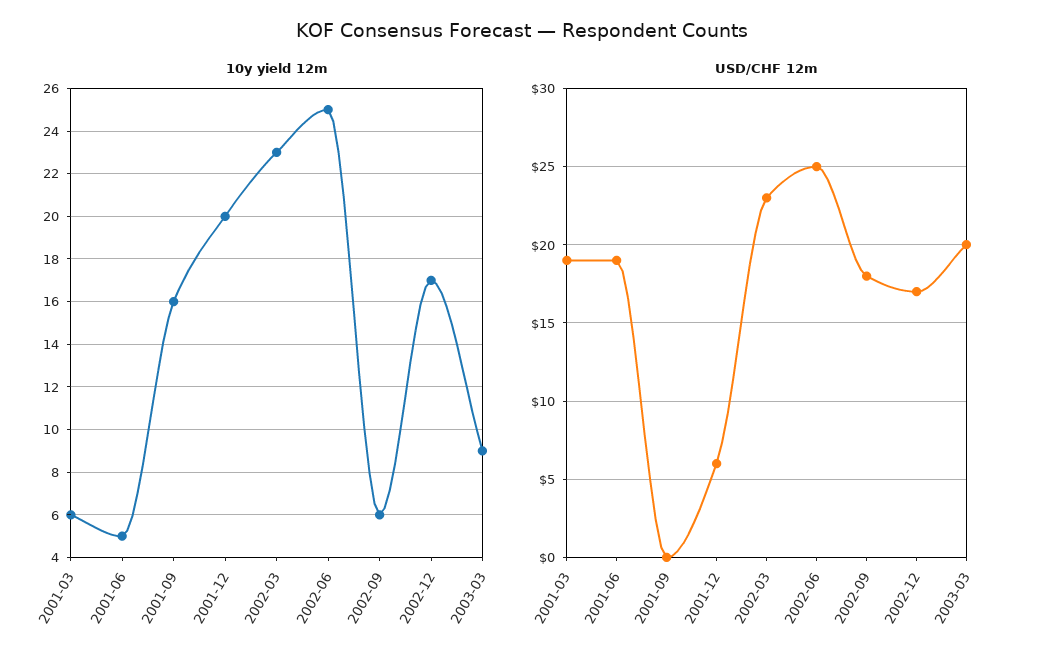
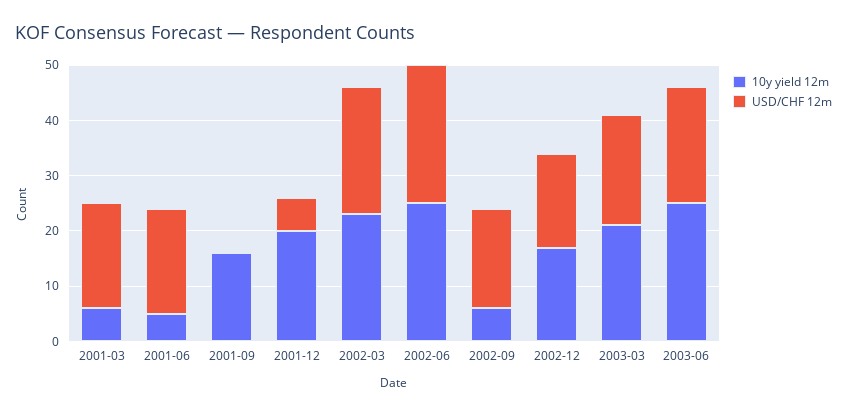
10y yield 12m, 2003-03: 9 -> 20
10y yield 12m, 2003-06: none -> 25
USD/CHF 12m, 2003-06: none -> 20

